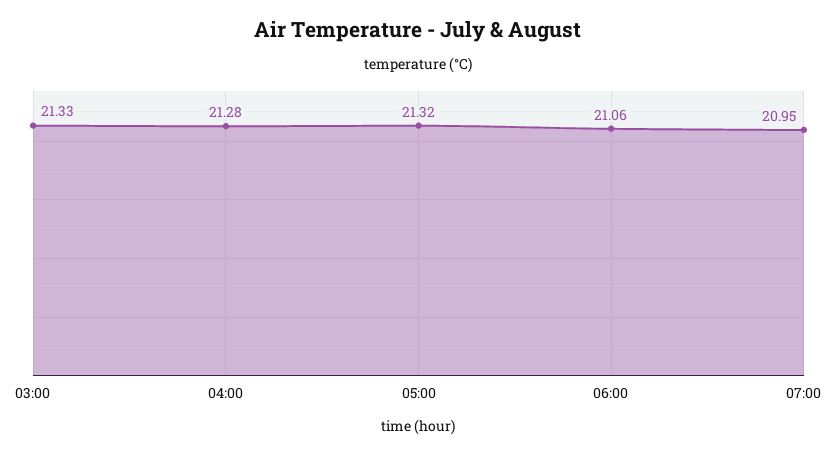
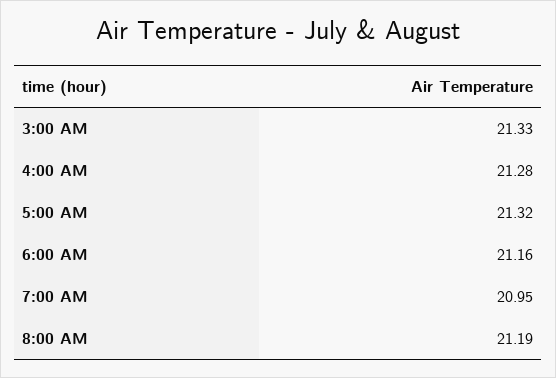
06:00: 21.06 -> 21.16
8:00 AM: none -> 21.19

